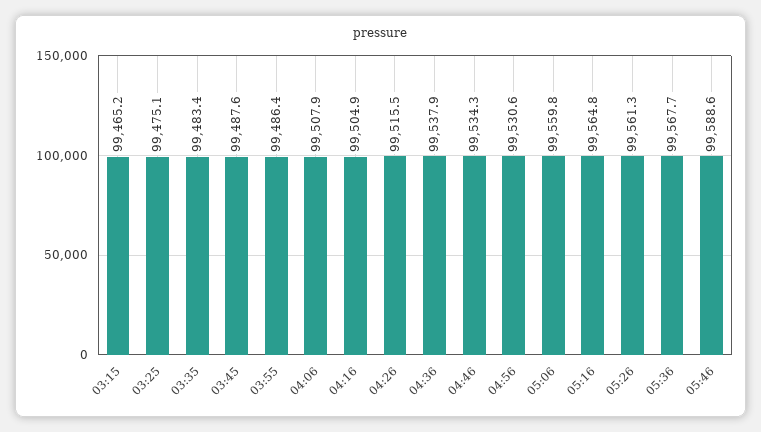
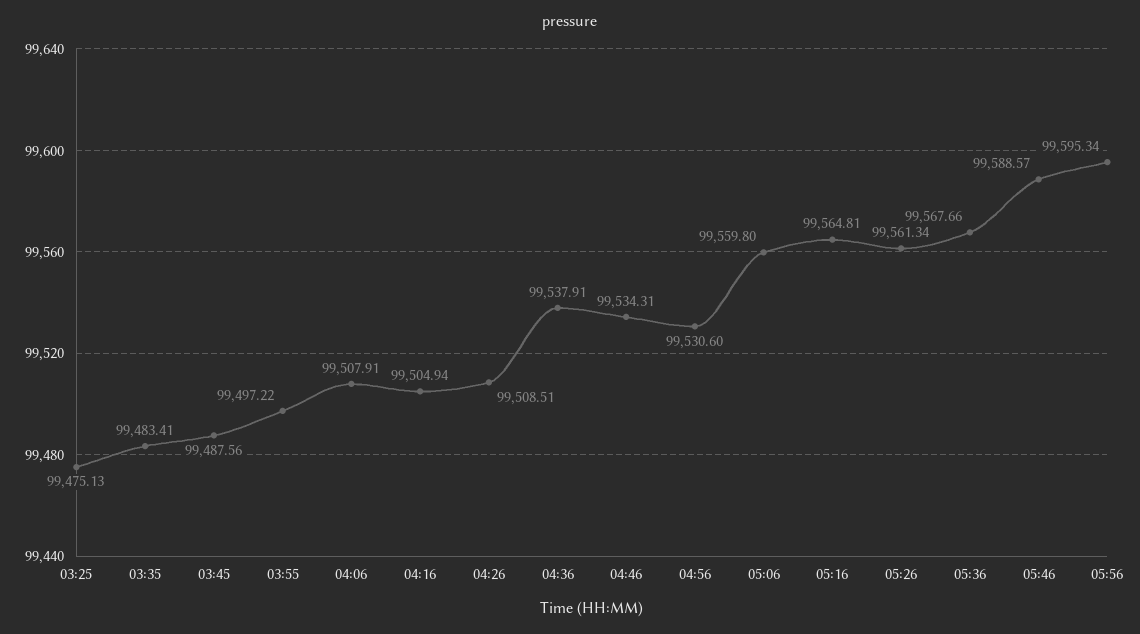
03:15: 99465.2 -> none
03:55: 99486.4 -> 99497.22
04:26: 99515.5 -> 99508.51
05:56: none -> 99595.34

